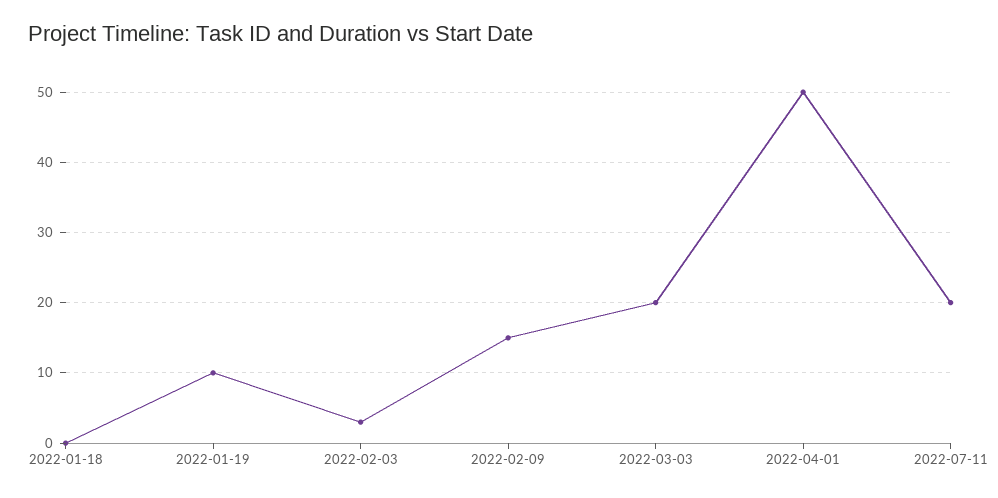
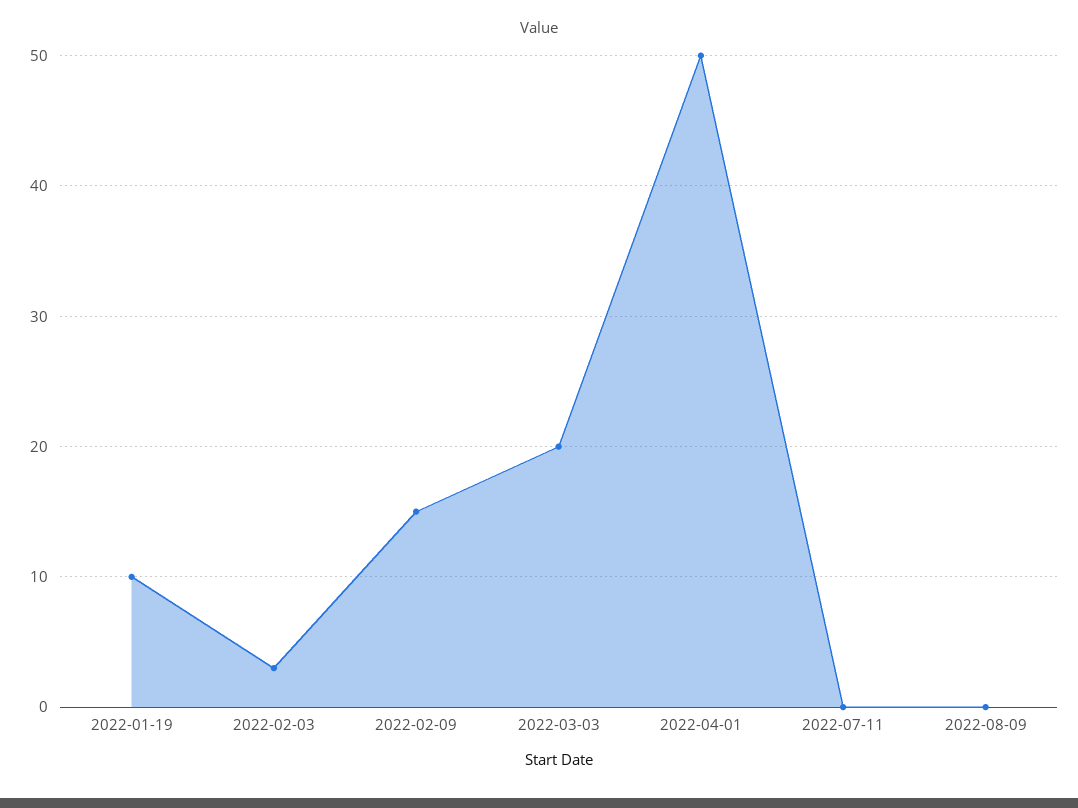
2022-01-18: 0 -> none
2022-07-11: 20 -> 0
2022-08-09: none -> 0

